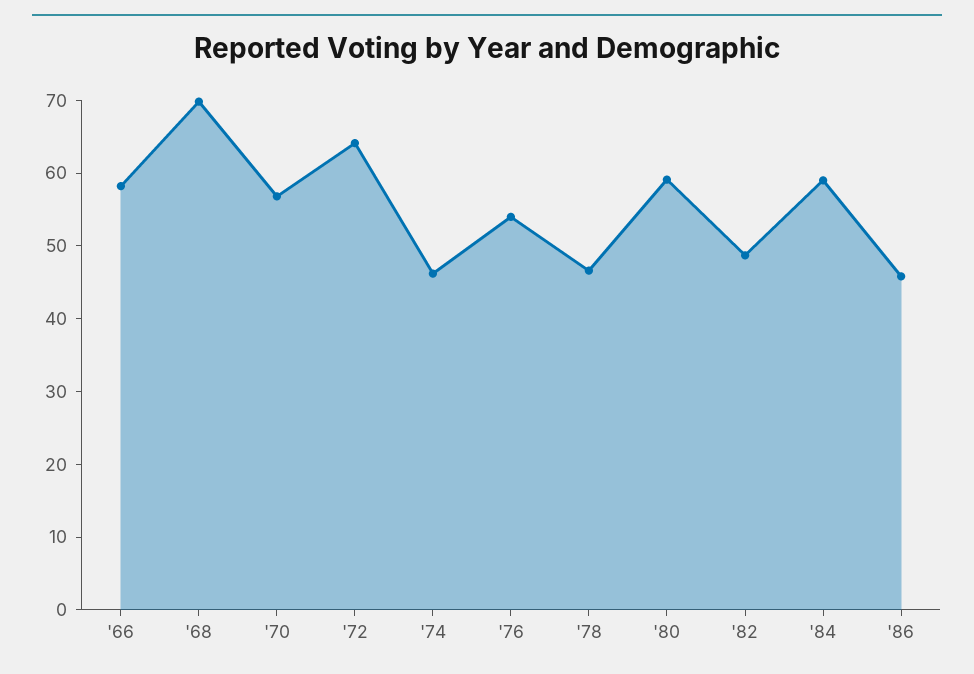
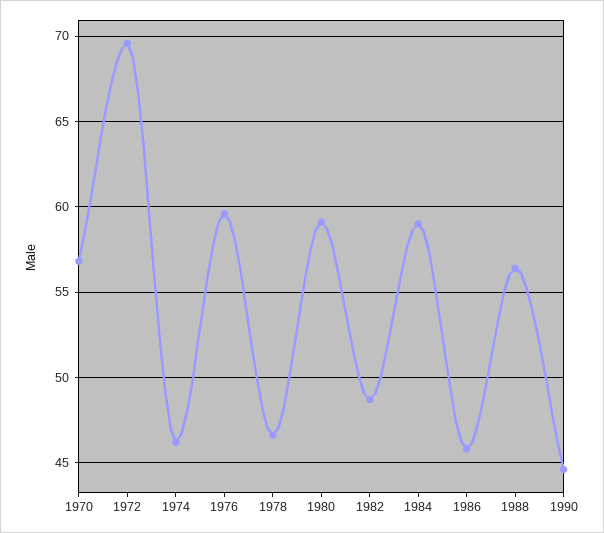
'66: 58 -> none
'68: 70 -> none
'72: 64 -> 69.5
'76: 54 -> 59.5
1988: none -> 56.5
1990: none -> 44.5

